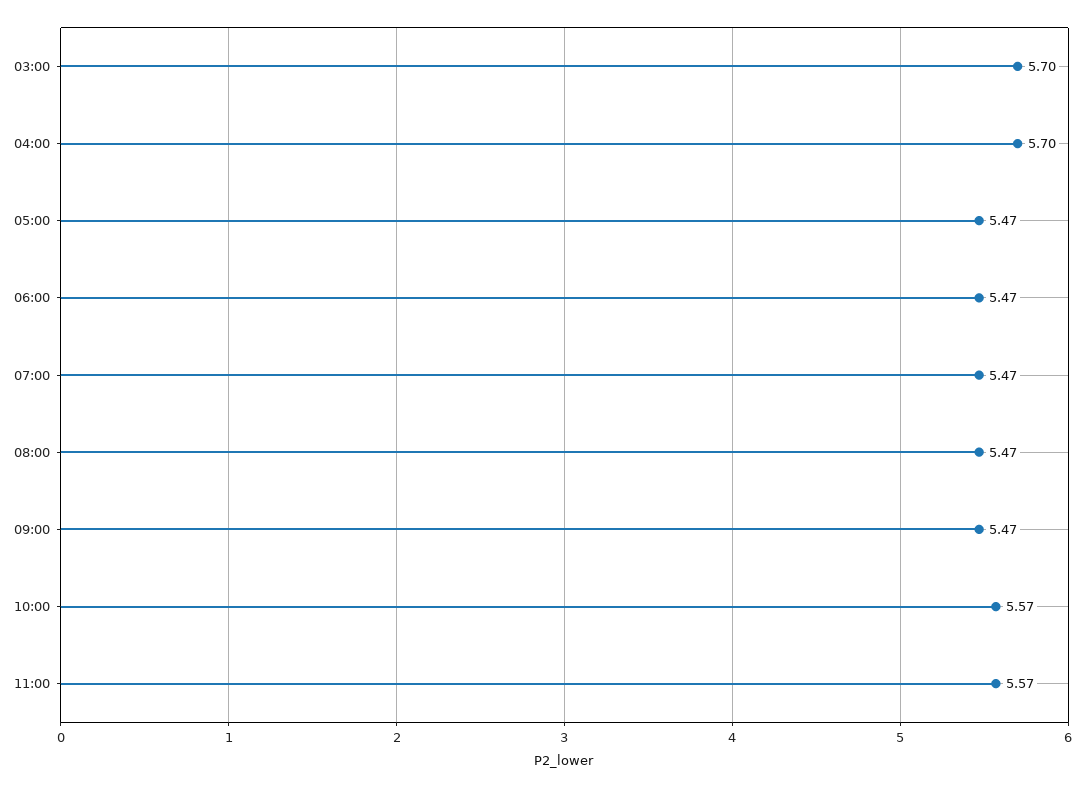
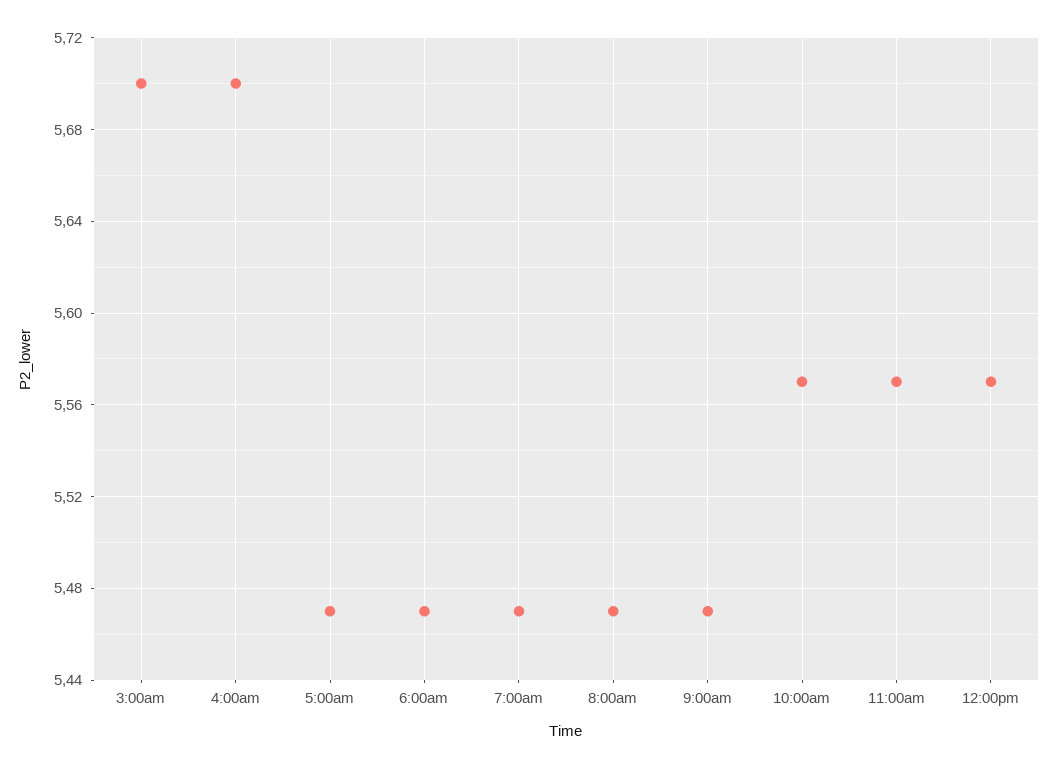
12:00pm: none -> 5.57

